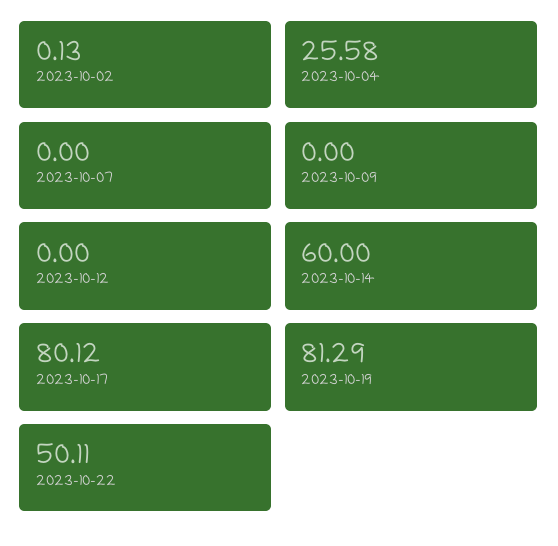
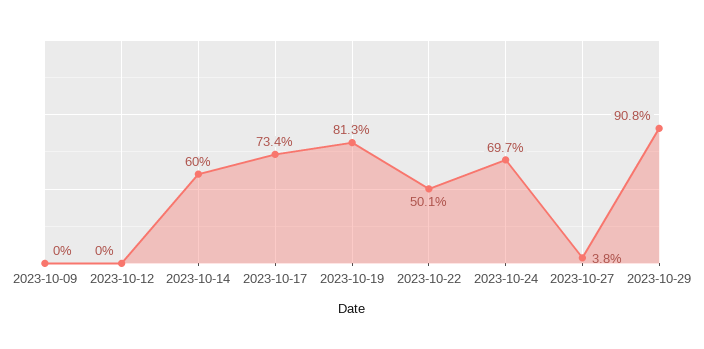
2023-10-02: 0.13 -> none
2023-10-04: 25.58 -> none
2023-10-07: 0 -> none
2023-10-17: 80.12 -> 73.4
2023-10-24: none -> 69.7
2023-10-27: none -> 3.8
2023-10-29: none -> 90.8

